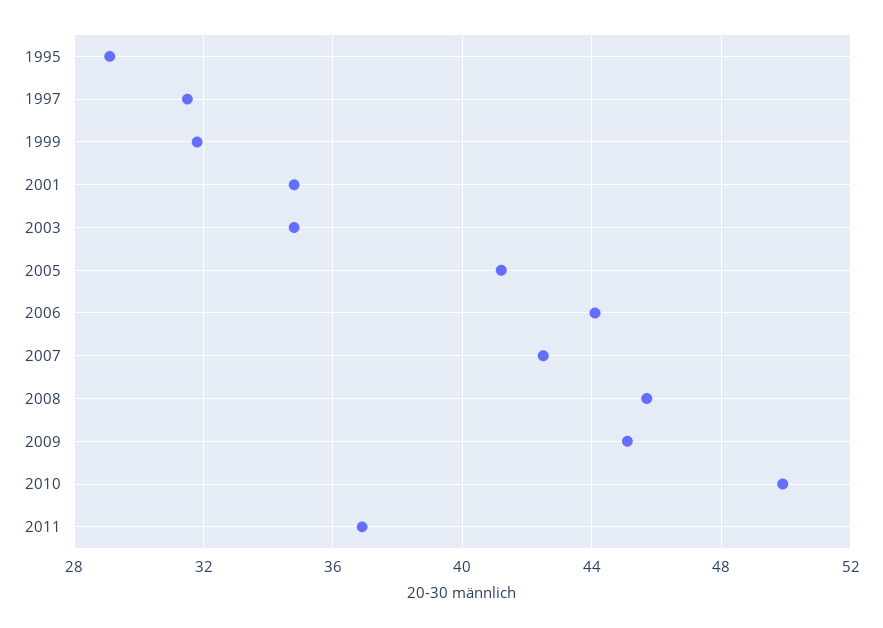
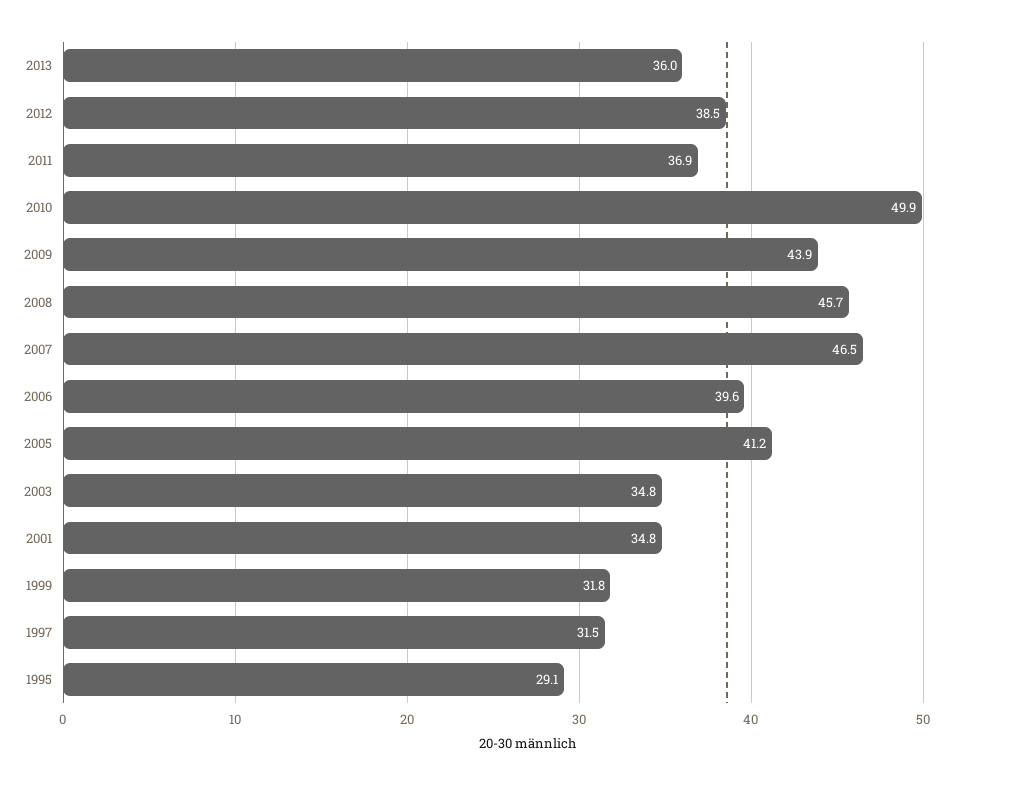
2006: 44 -> 39.6
2007: 42.5 -> 46.5
2009: 45 -> 43.9
2013: none -> 36
2012: none -> 38.5

